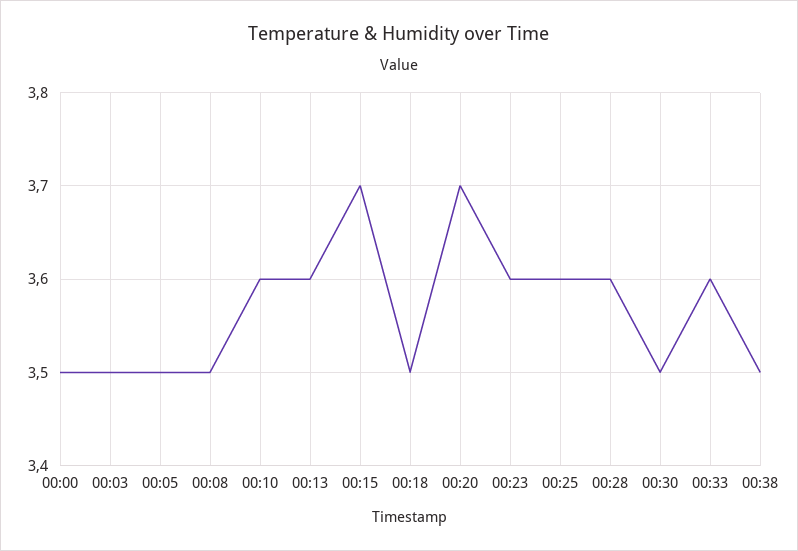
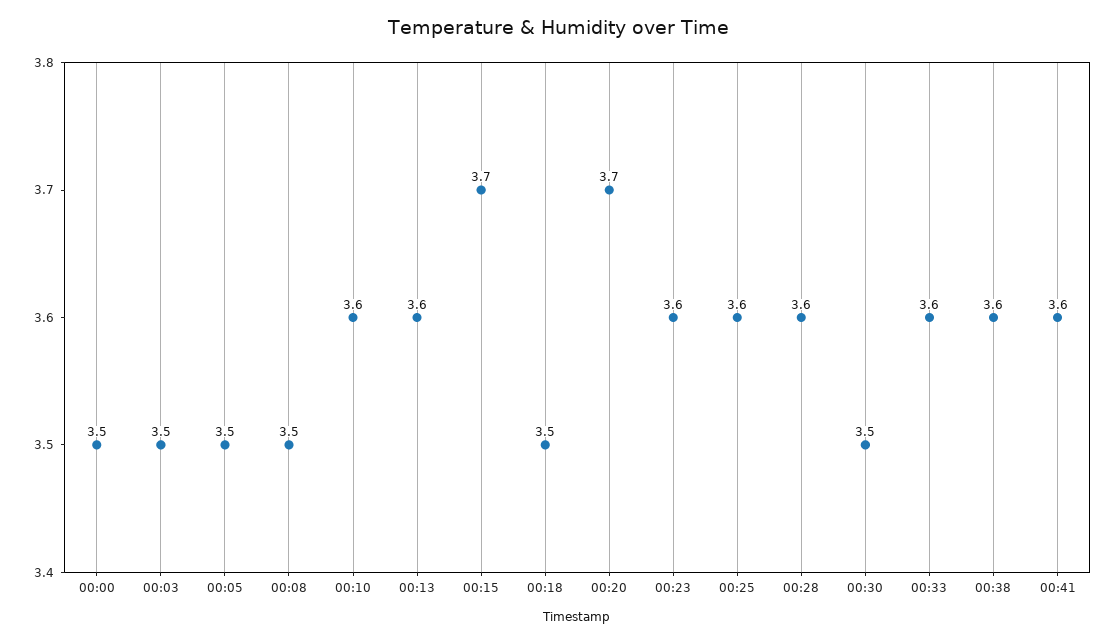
00:38: 3.5 -> 3.6
00:41: none -> 3.6

